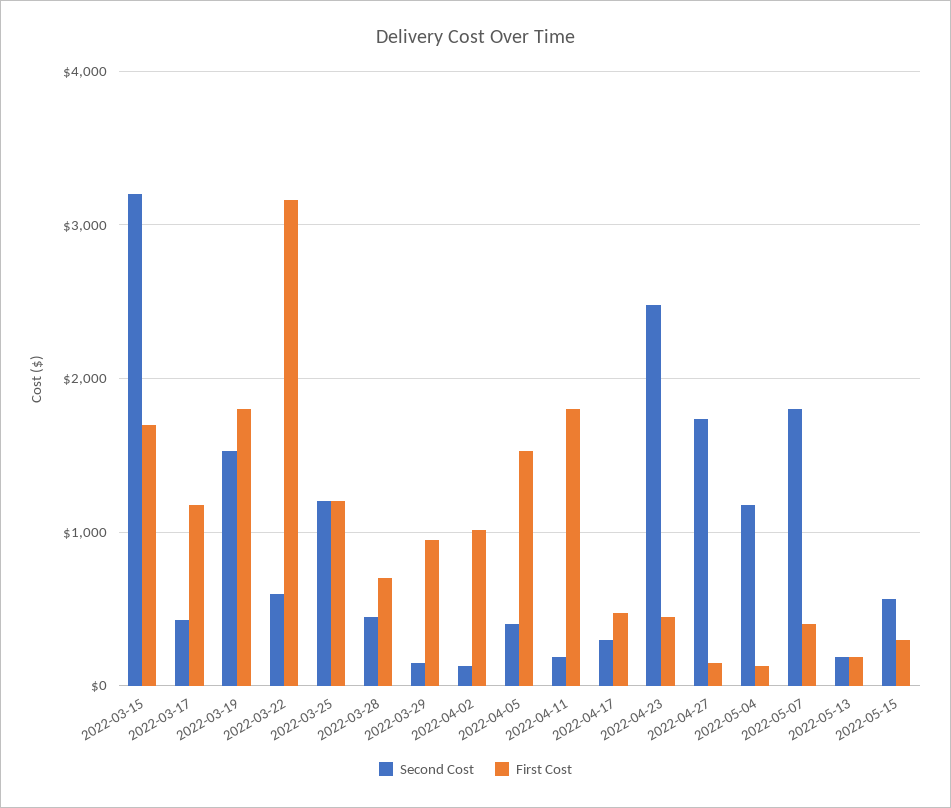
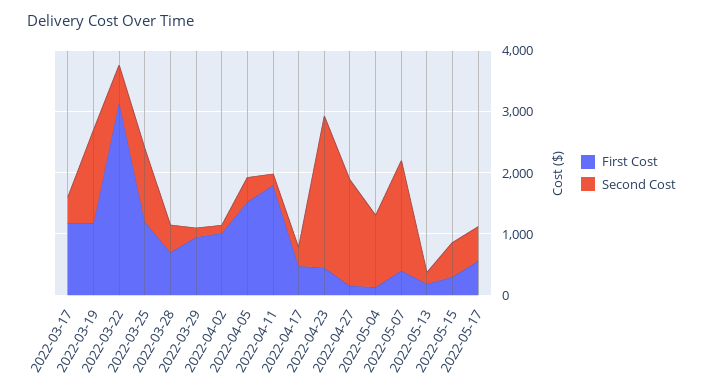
Second Cost, 2022-03-15: 3200 -> none
First Cost, 2022-03-15: 1700 -> none
First Cost, 2022-03-19: 1800 -> 1200
First Cost, 2022-05-17: none -> 600
Second Cost, 2022-05-17: none -> 600

